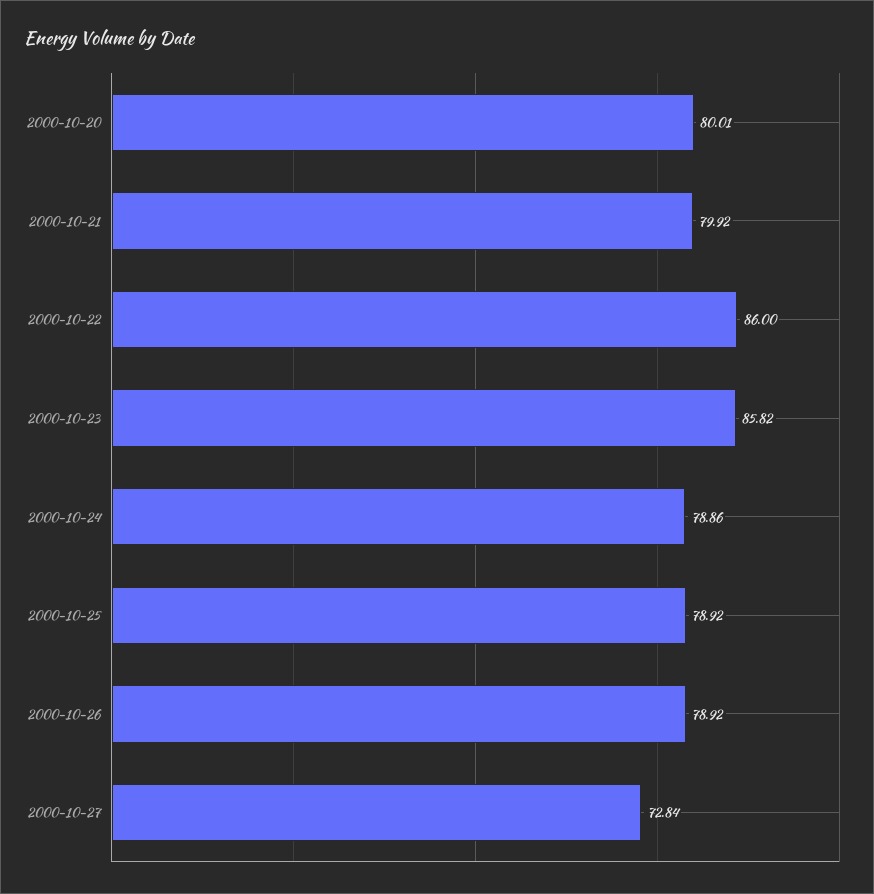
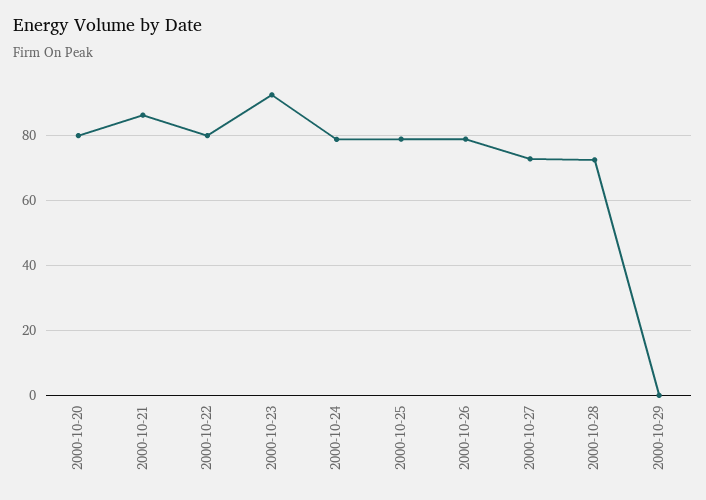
2000-10-21: 79.92 -> 86
2000-10-22: 86 -> 80
2000-10-23: 85.82 -> 92
2000-10-28: none -> 72
2000-10-29: none -> 0

